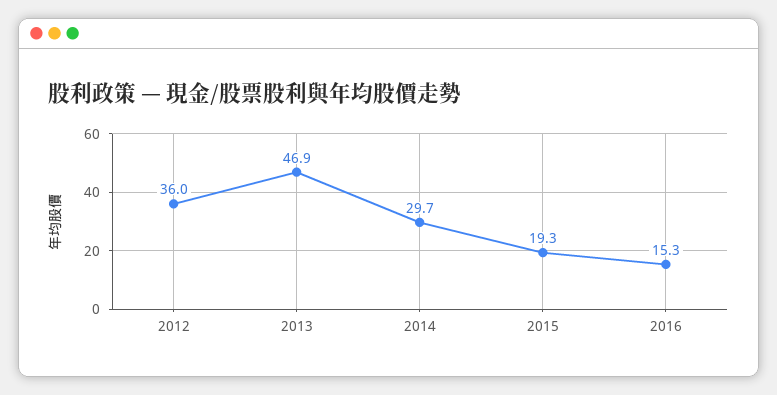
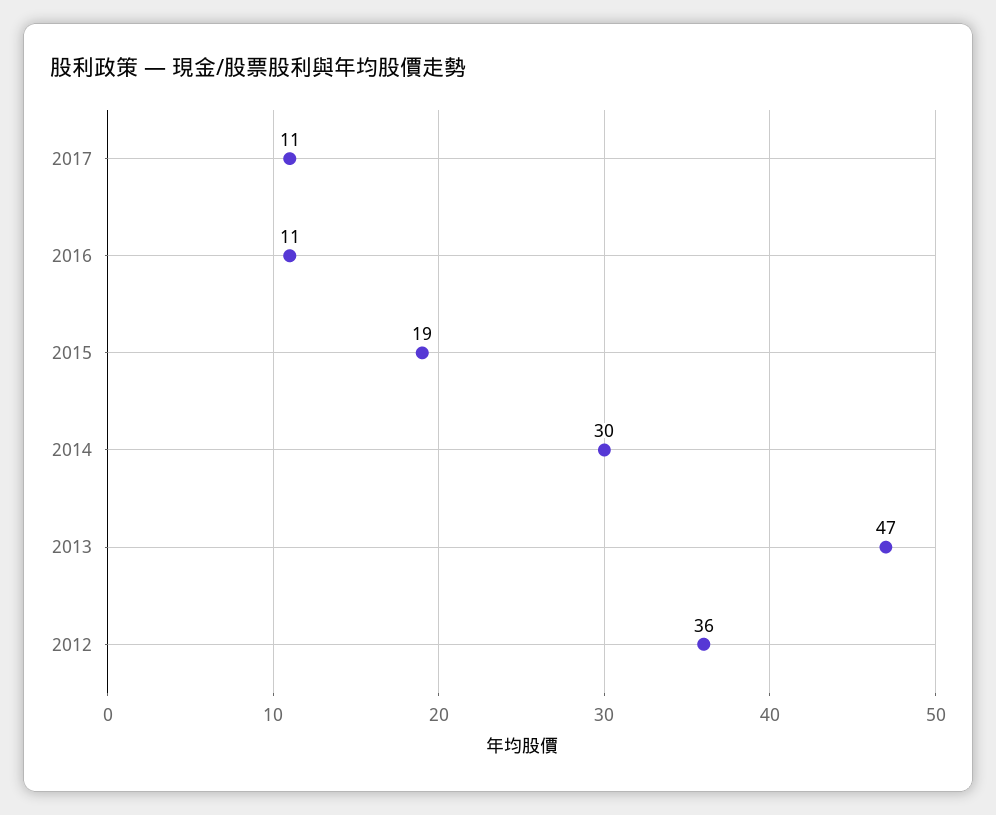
2016: 15.3 -> 11
2017: none -> 11

